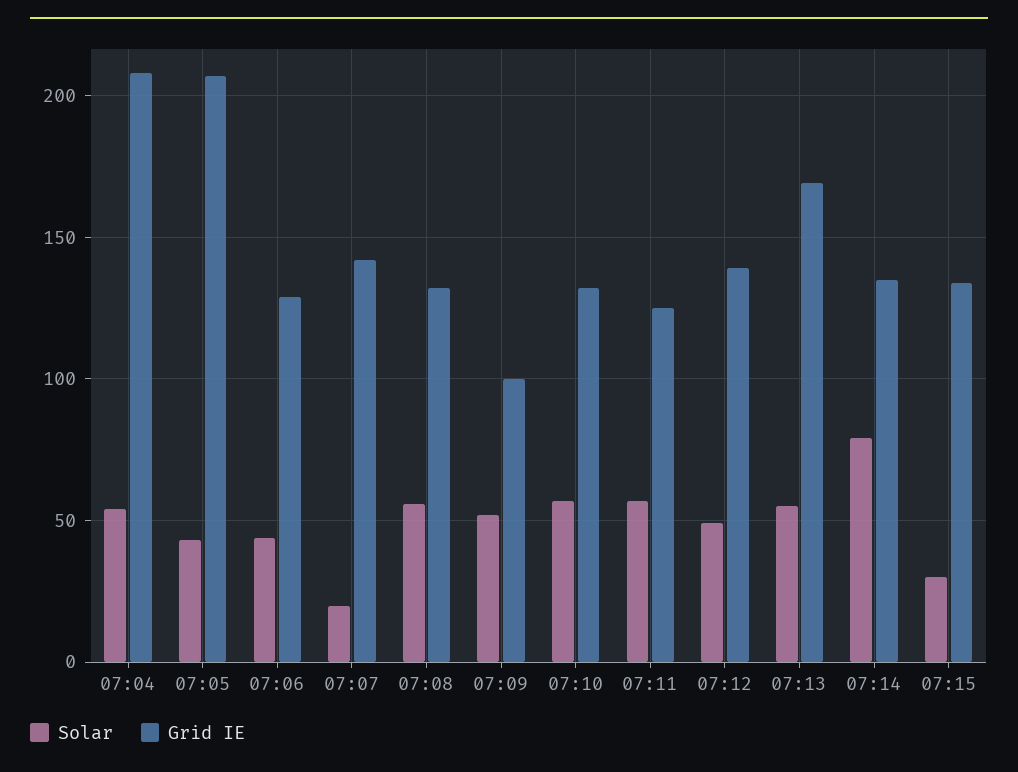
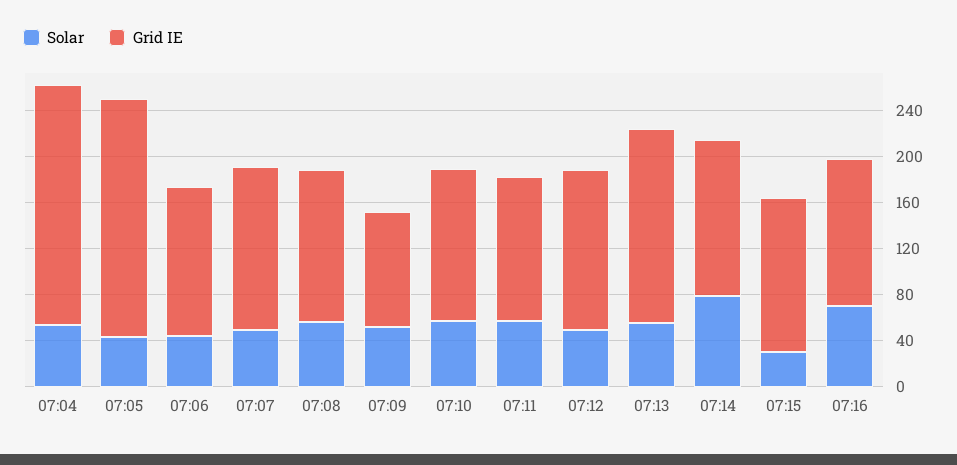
Solar, 07:07: 20 -> 50
Solar, 07:16: none -> 70
Grid IE, 07:16: none -> 130

